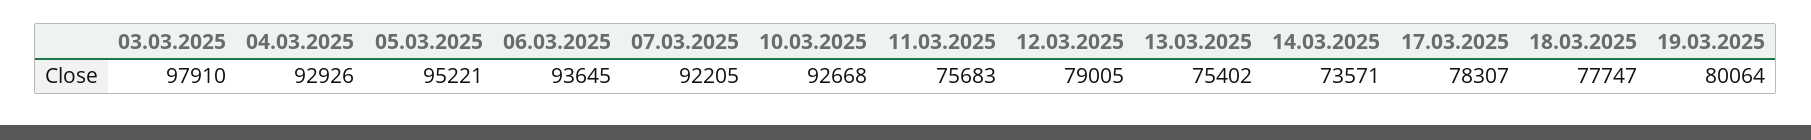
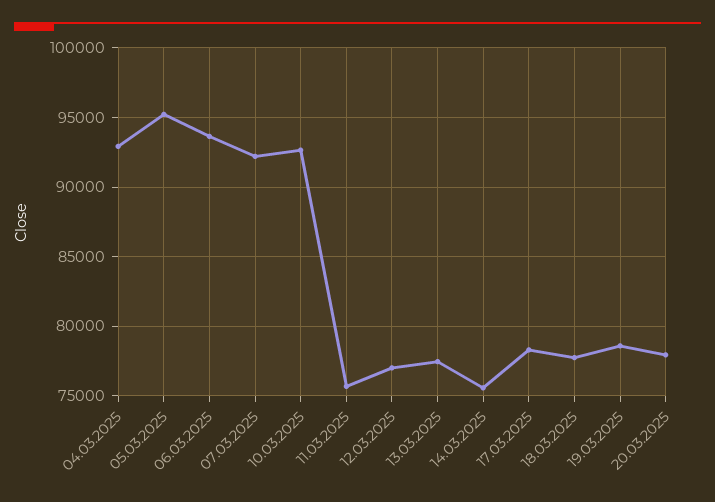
03.03.2025: 97910 -> none
12.03.2025: 79005 -> 77000
13.03.2025: 75402 -> 77500
14.03.2025: 73571 -> 75500
19.03.2025: 80064 -> 78500
20.03.2025: none -> 78000

